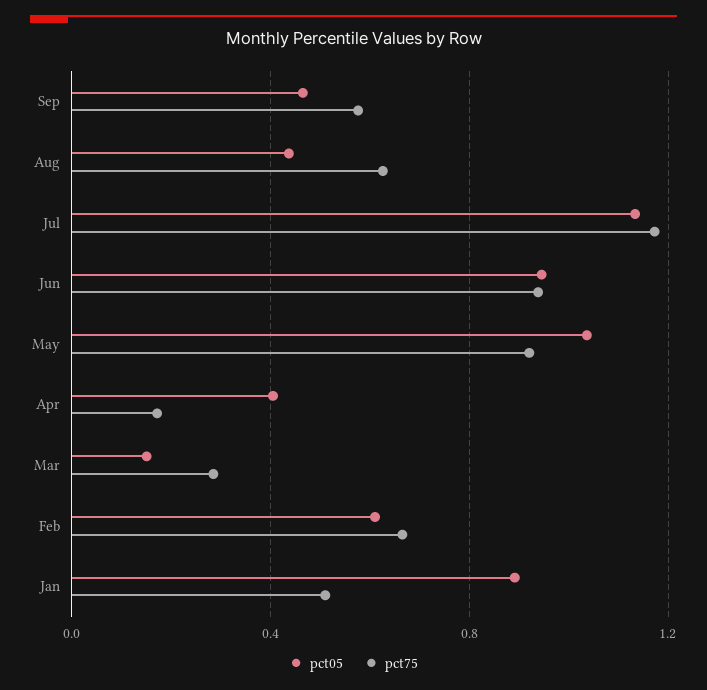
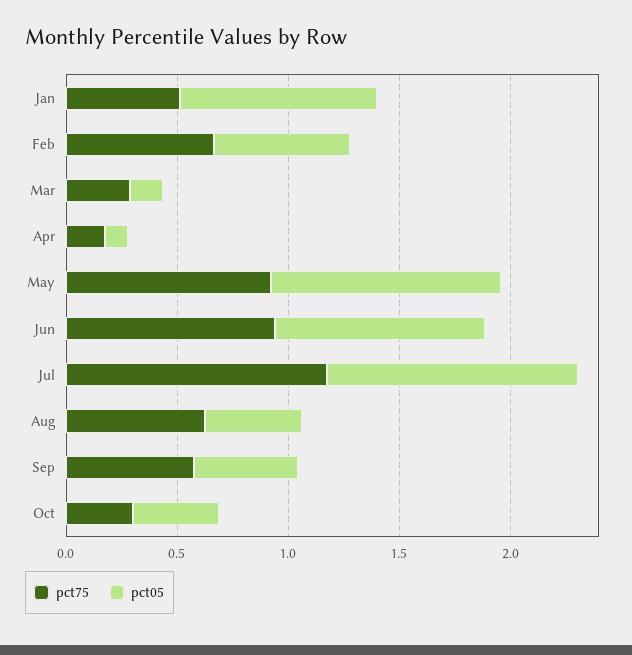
pct05, Apr: 0.4 -> 0.1
pct75, Oct: none -> 0.3
pct05, Oct: none -> 0.4

